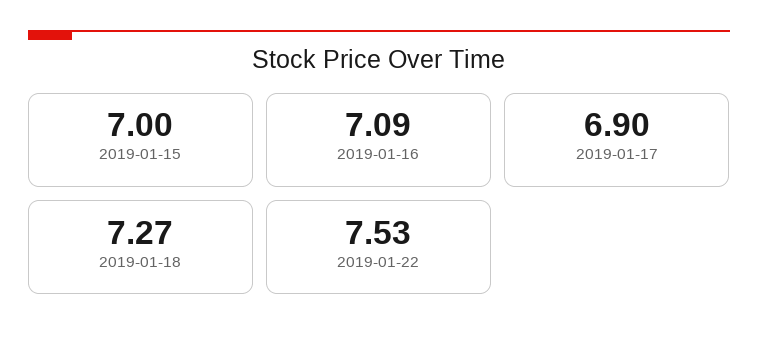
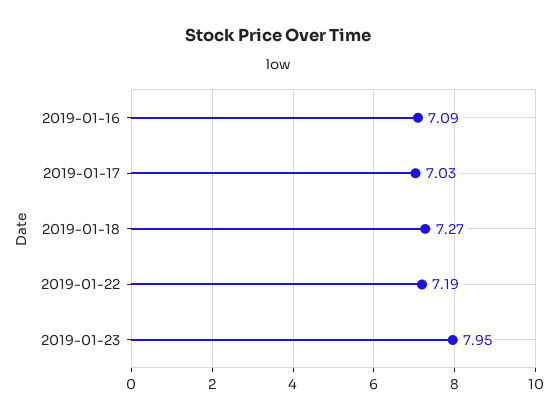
2019-01-15: 7 -> none
2019-01-17: 6.9 -> 7.03
2019-01-22: 7.53 -> 7.19
2019-01-23: none -> 7.95

